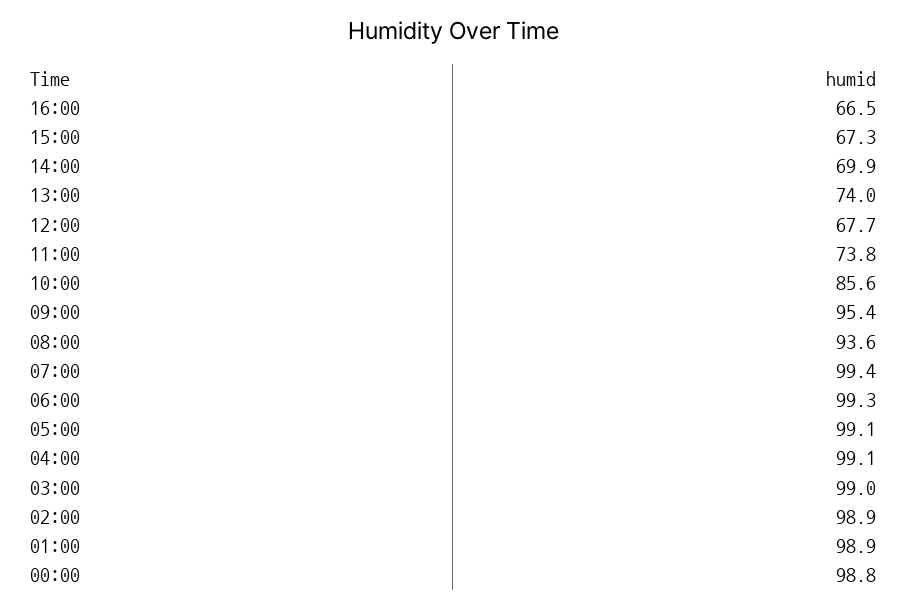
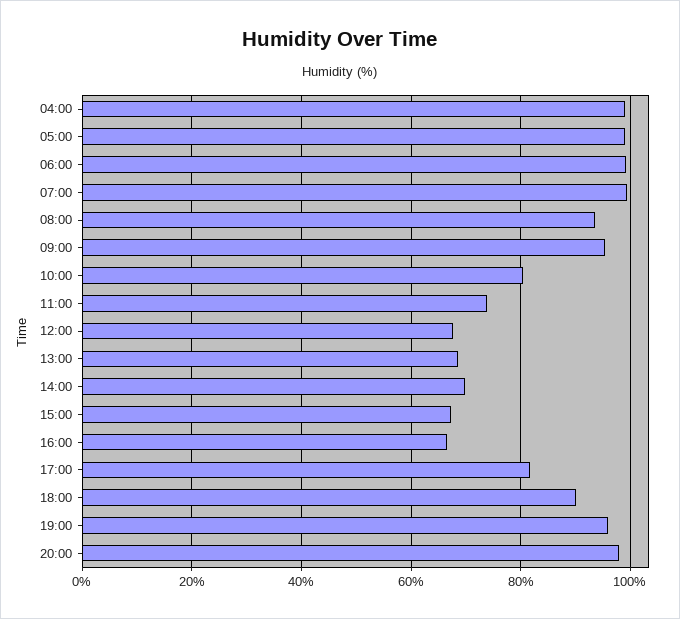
13:00: 74 -> 68
10:00: 85.6 -> 80
03:00: 99 -> none
02:00: 98.9 -> none
01:00: 98.9 -> none
00:00: 98.8 -> none
17:00: none -> 82
18:00: none -> 90
19:00: none -> 96
20:00: none -> 98

